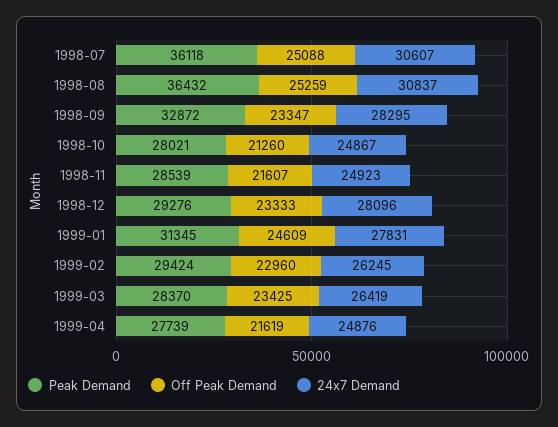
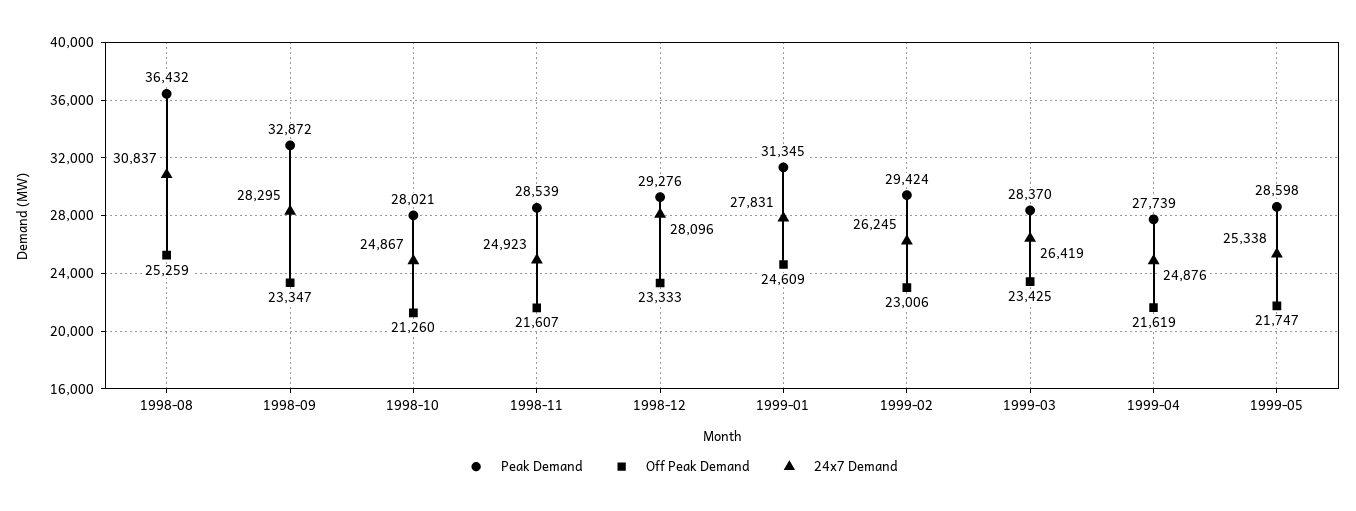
Peak Demand, 1998-07: 36118 -> none
Off Peak Demand, 1998-07: 25088 -> none
24x7 Demand, 1998-07: 30607 -> none
Off Peak Demand, 1999-02: 22960 -> 23006
Peak Demand, 1999-05: none -> 28598
Off Peak Demand, 1999-05: none -> 21747
24x7 Demand, 1999-05: none -> 25338

